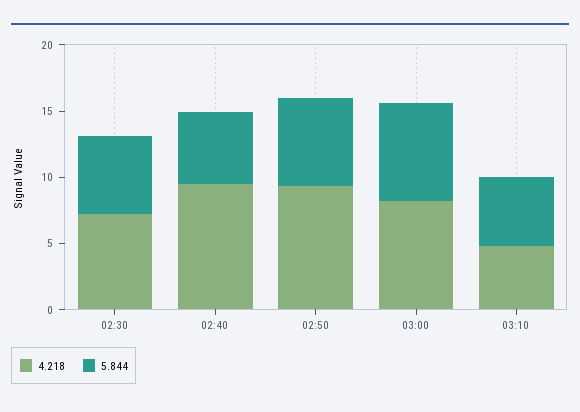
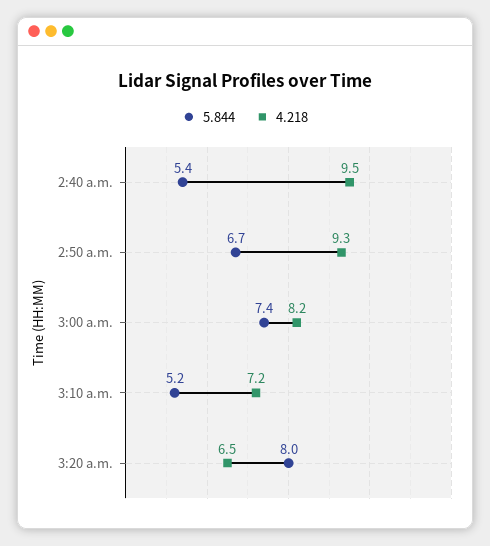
4.218, 02:30: 7 -> none
5.844, 02:30: 6 -> none
4.218, 03:10: 5 -> 7.2
5.844, 3:20 a.m.: none -> 8
4.218, 3:20 a.m.: none -> 6.5

